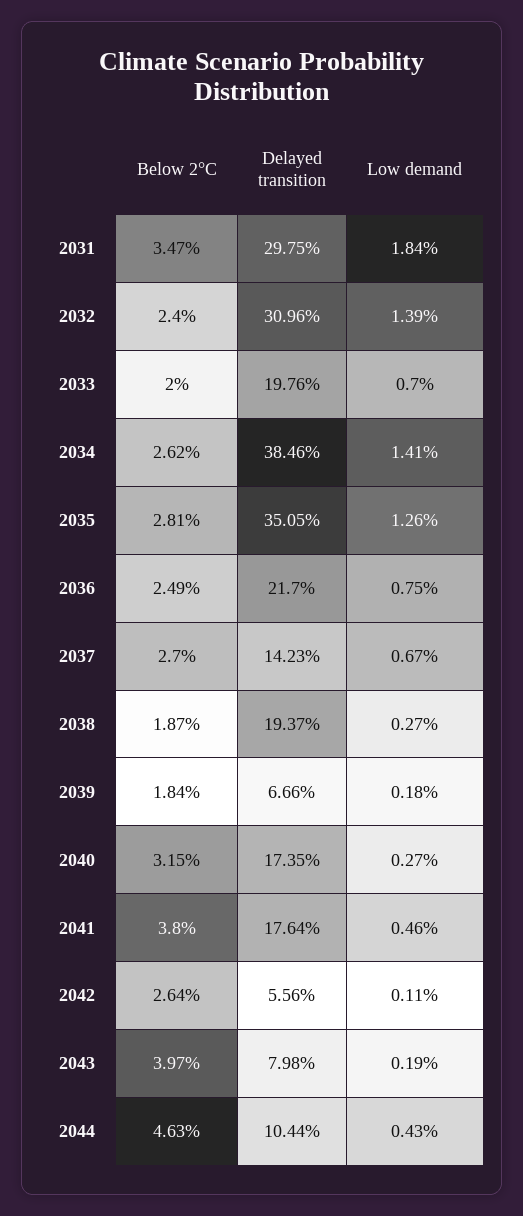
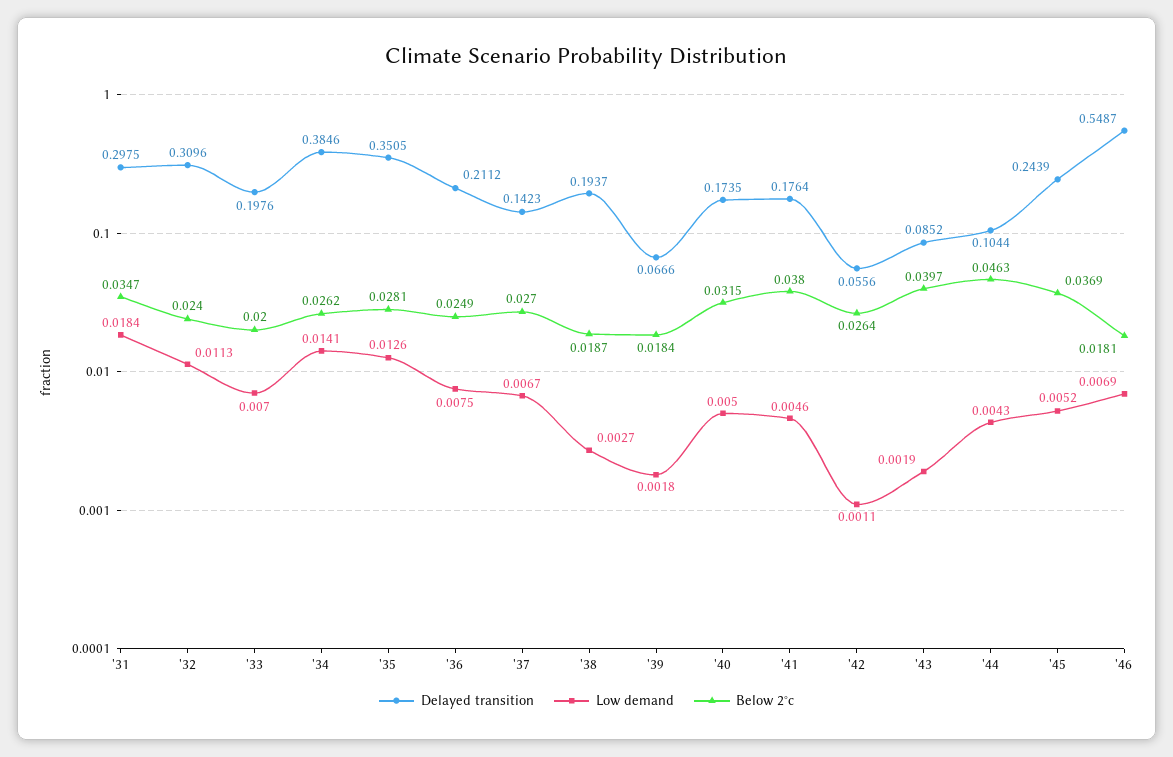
Low demand, 2032: 0.0139 -> 0.0113
Delayed transition, 2036: 0.217 -> 0.2112
Low demand, 2040: 0.0027 -> 0.005
Delayed transition, 2043: 0.0798 -> 0.0852
Delayed transition, '45: none -> 0.2439
Low demand, '45: none -> 0.0052
Below 2°C, '45: none -> 0.0369
Delayed transition, '46: none -> 0.5487
Low demand, '46: none -> 0.0069
Below 2°C, '46: none -> 0.0181

